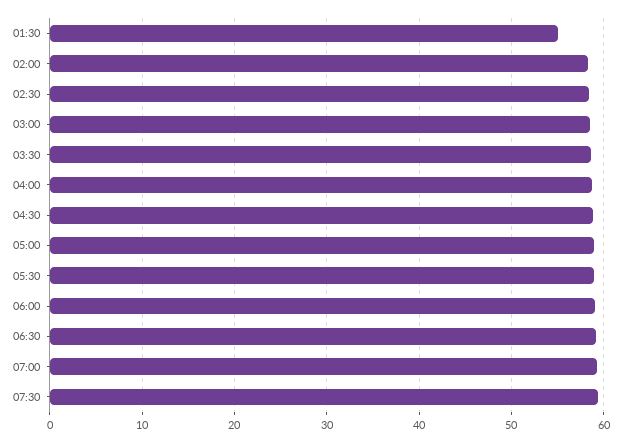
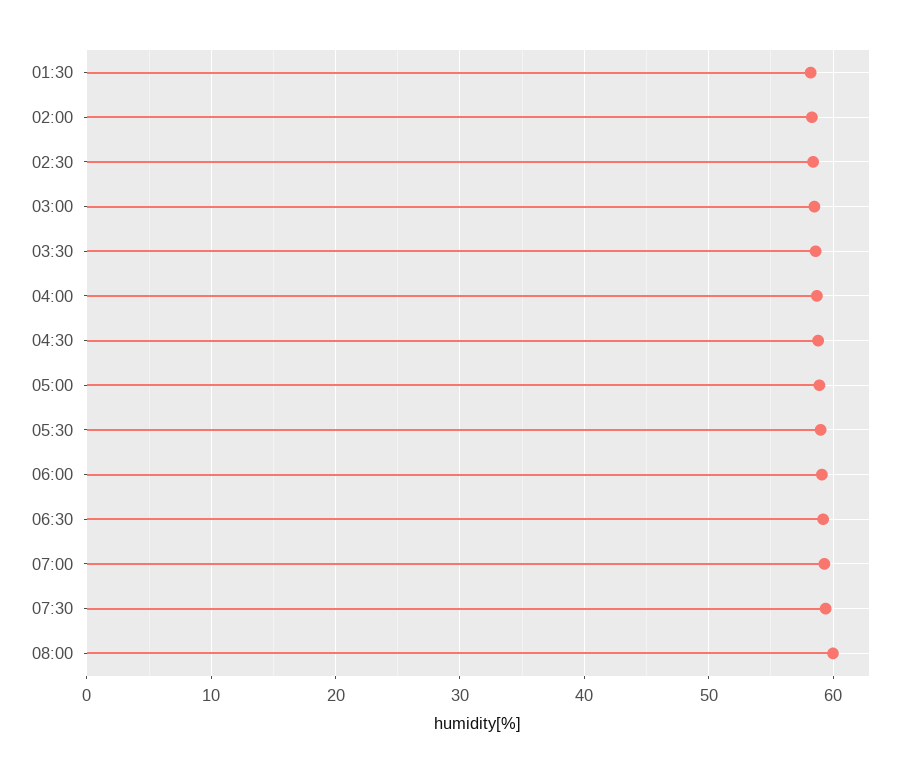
01:30: 55 -> 58
08:00: none -> 60

